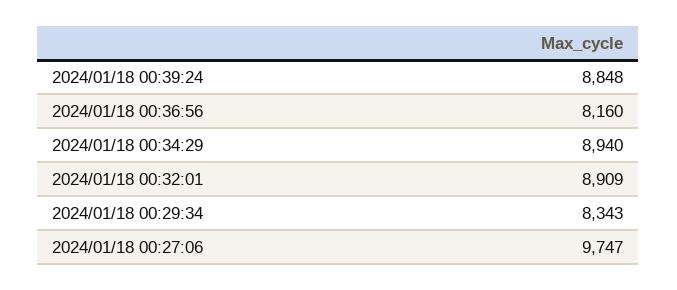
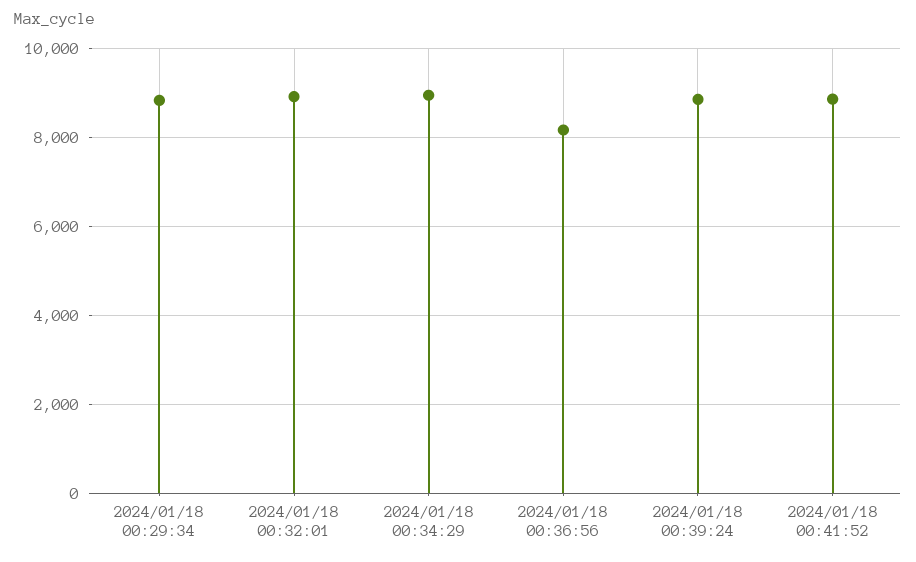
2024/01/18 00:29:34: 8343 -> 8800
2024/01/18 00:27:06: 9747 -> none
2024/01/18 00:41:52: none -> 8800

